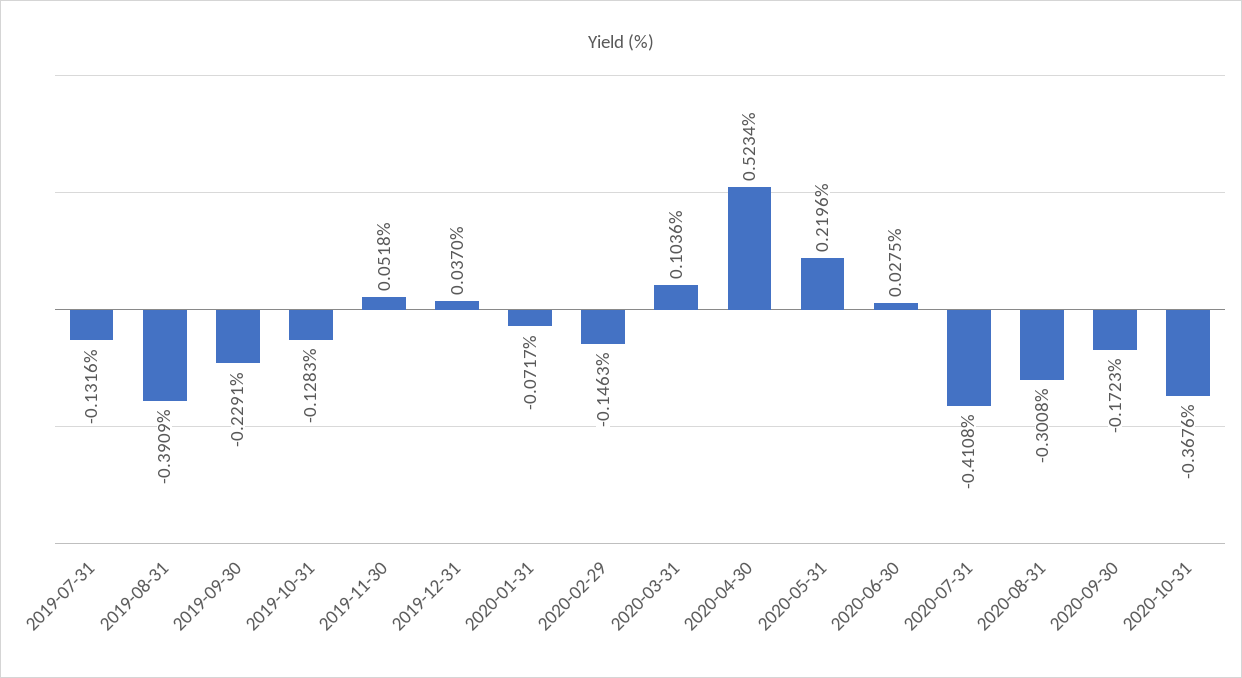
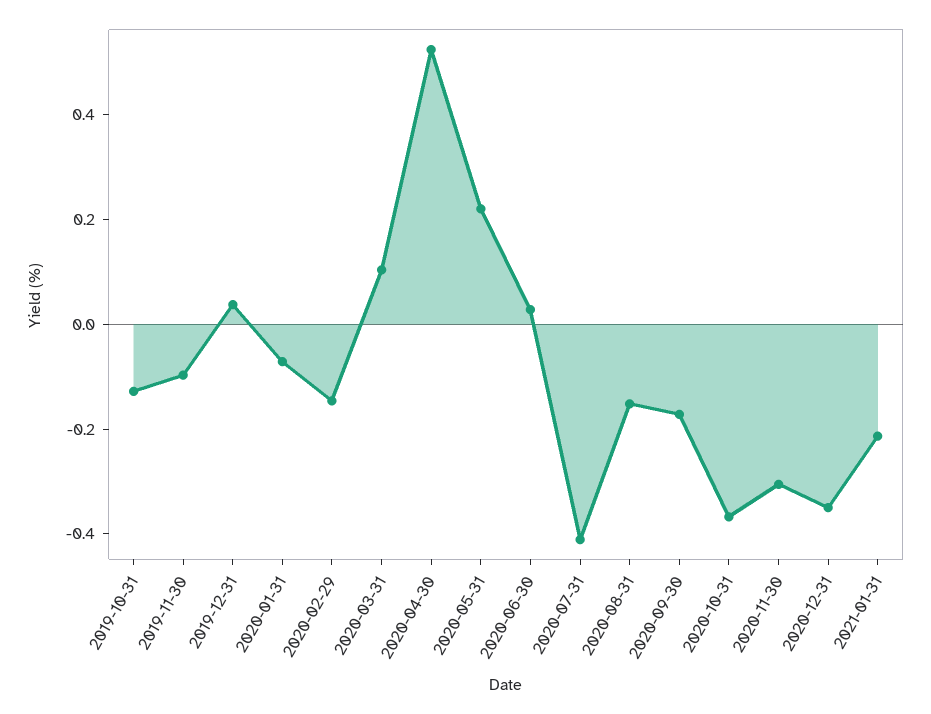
2019-07-31: -0.1316 -> none
2019-08-31: -0.3909 -> none
2019-09-30: -0.2291 -> none
2019-11-30: 0.0518 -> -0.1
2020-08-31: -0.3008 -> -0.15
2020-11-30: none -> -0.3
2020-12-31: none -> -0.35
2021-01-31: none -> -0.2

